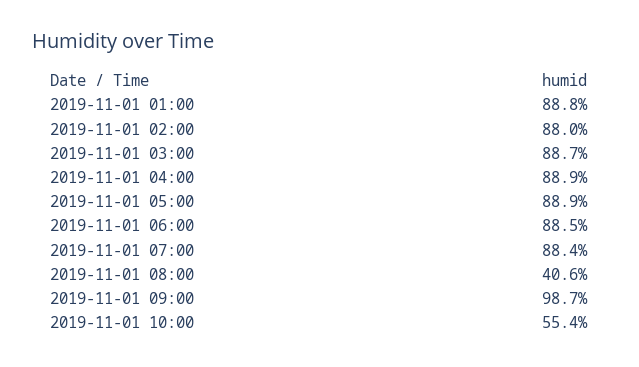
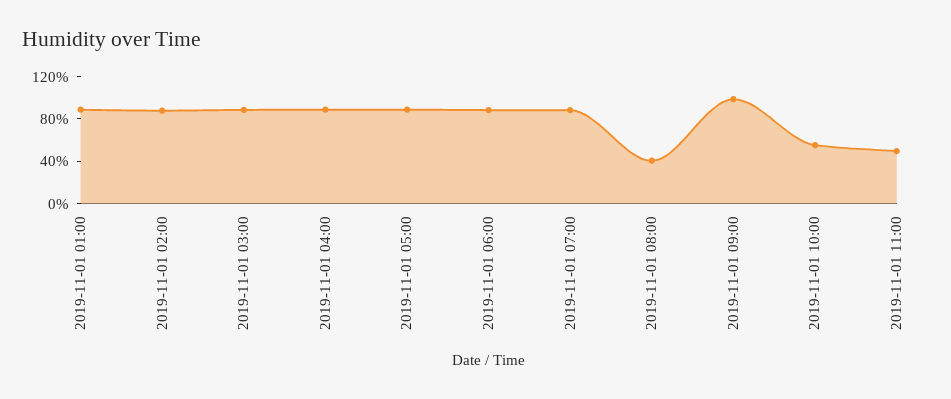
2019-11-01 11:00: none -> 50

